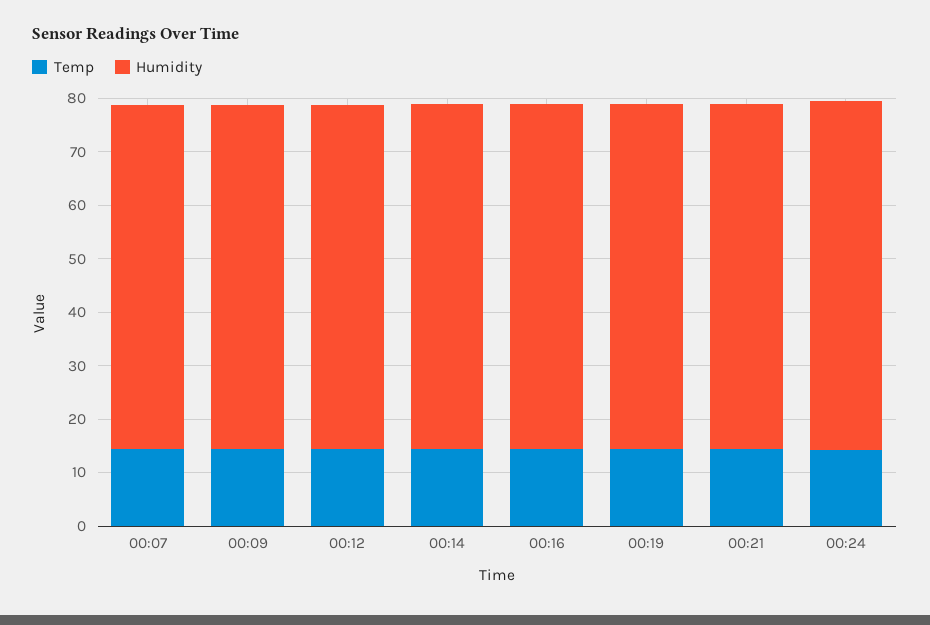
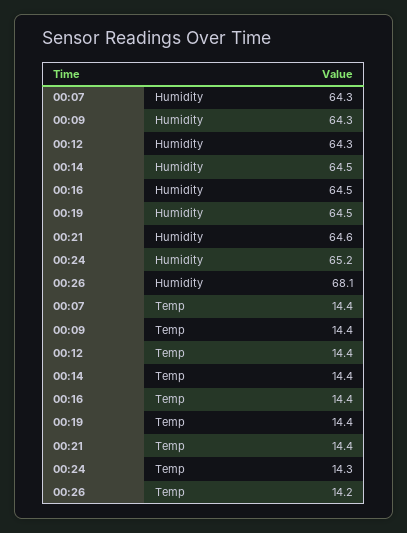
Humidity, 00:26: none -> 68.1
Temp, 00:26: none -> 14.2

